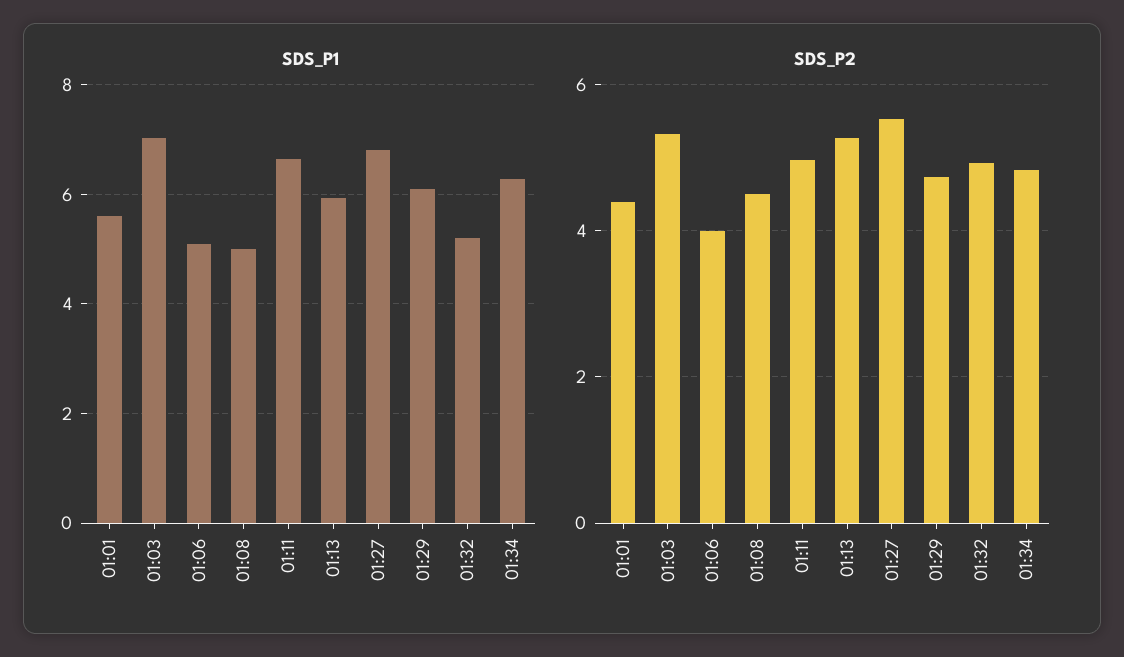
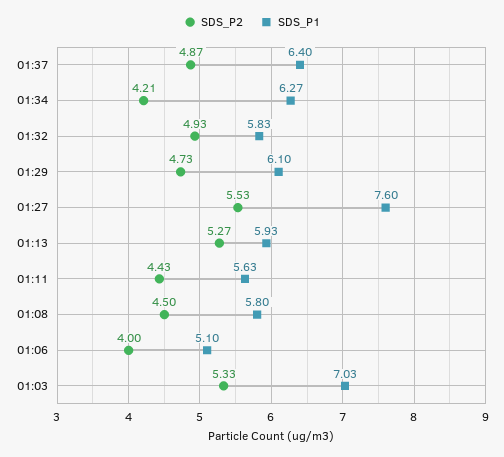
SDS_P1, 01:01: 5.6 -> none
SDS_P1, 01:08: 5 -> 5.8
SDS_P1, 01:11: 6.6 -> 5.63
SDS_P1, 01:27: 6.8 -> 7.6
SDS_P1, 01:32: 5.2 -> 5.83
SDS_P2, 01:01: 4.4 -> none
SDS_P2, 01:11: 5 -> 4.43
SDS_P2, 01:34: 4.8 -> 4.21
SDS_P2, 01:37: none -> 4.87
SDS_P1, 01:37: none -> 6.4

